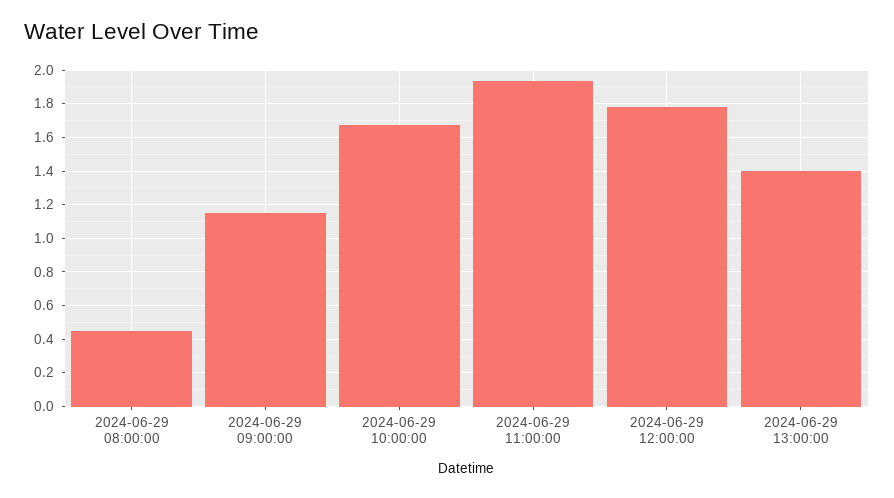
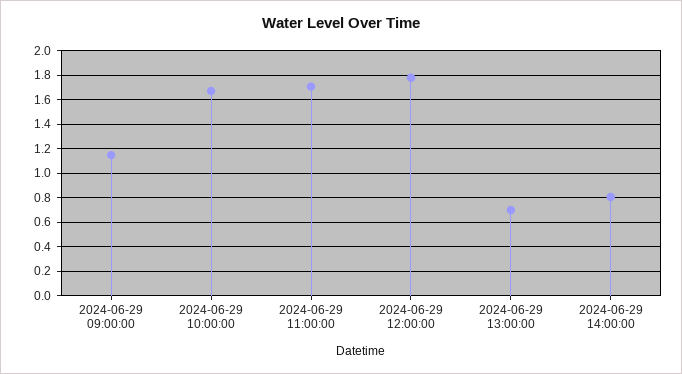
2024-06-29 08:00:00: 0.45 -> none
2024-06-29 11:00:00: 1.95 -> 1.7
2024-06-29 13:00:00: 1.4 -> 0.7
2024-06-29 14:00:00: none -> 0.8

